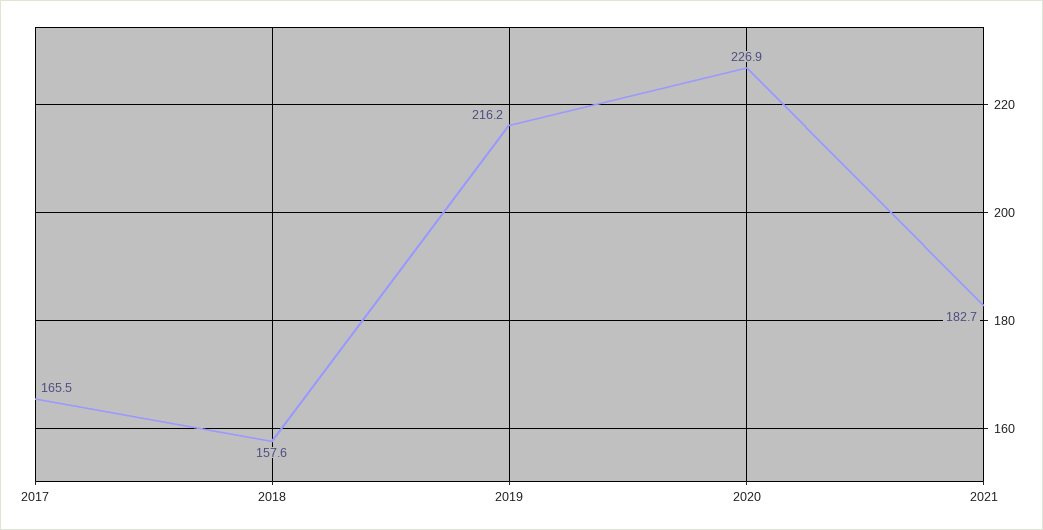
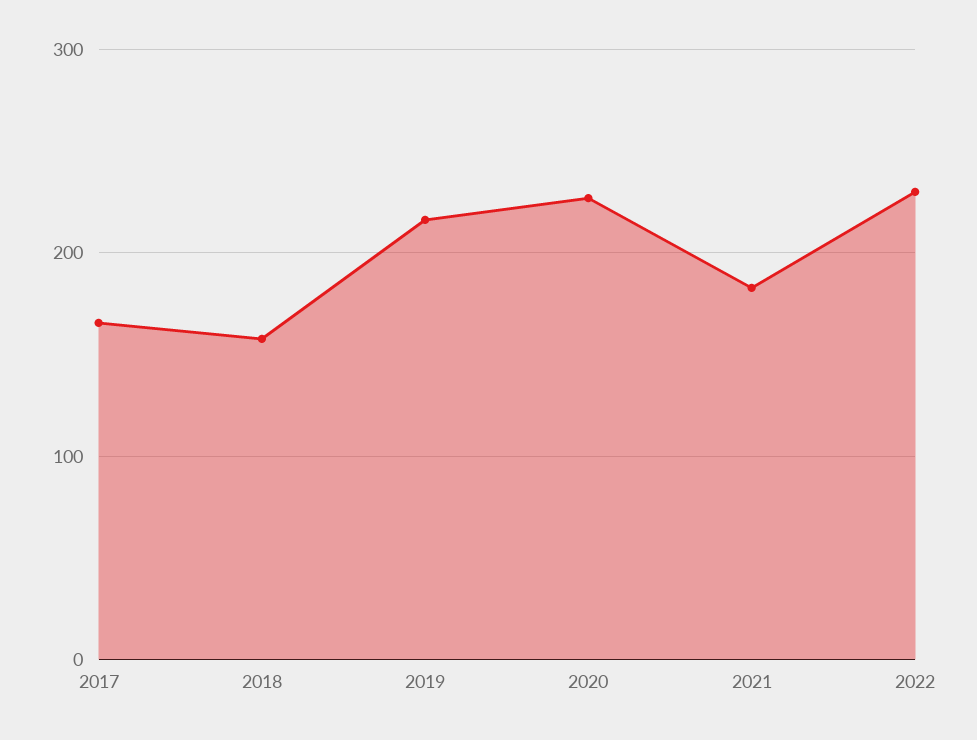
2022: none -> 230

